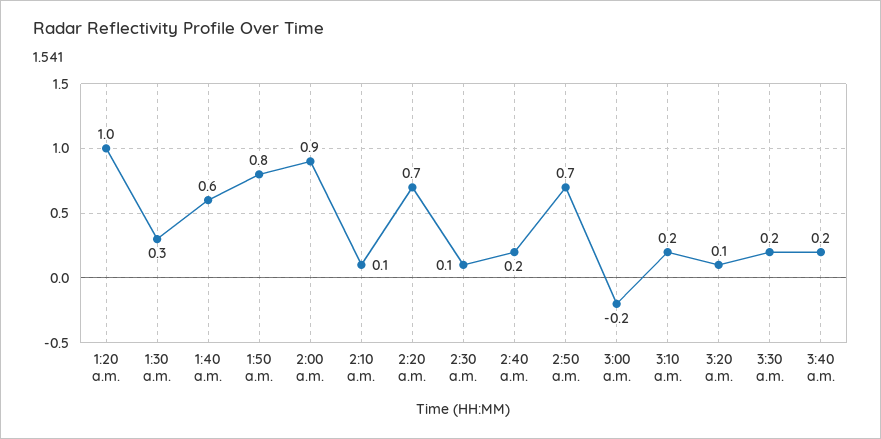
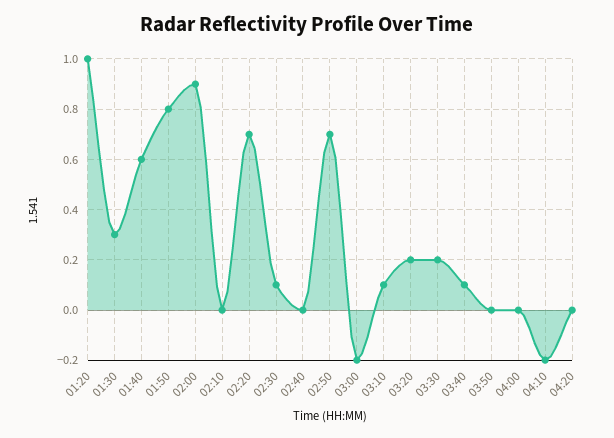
2:10 a.m.: 0.1 -> 0
2:40 a.m.: 0.2 -> 0
3:10 a.m.: 0.2 -> 0.1
3:20 a.m.: 0.1 -> 0.2
3:40 a.m.: 0.2 -> 0.1
03:50: none -> 0
04:00: none -> 0
04:10: none -> -0.2
04:20: none -> 0

